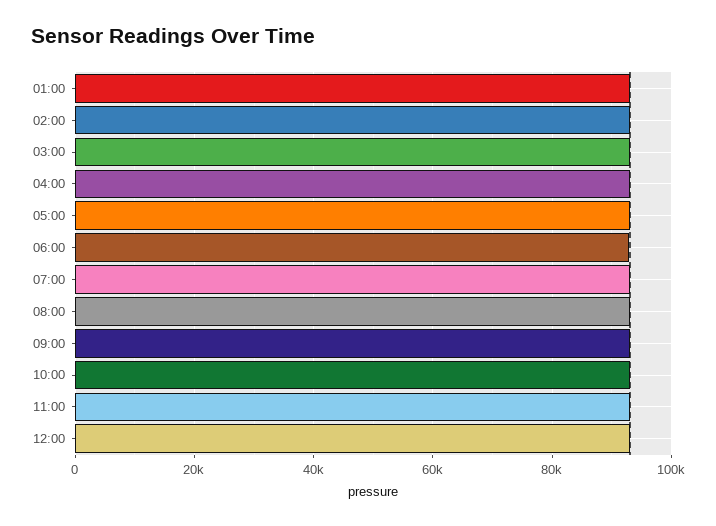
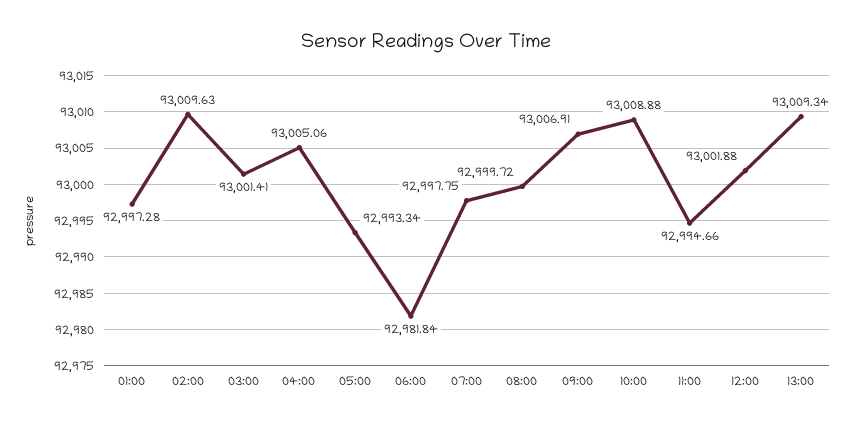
13:00: none -> 93009.34

